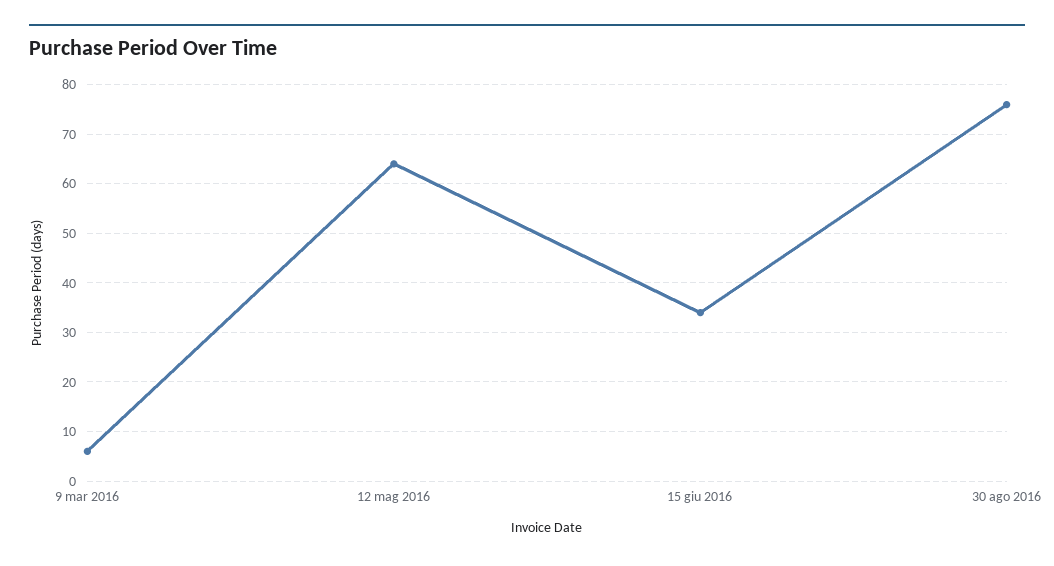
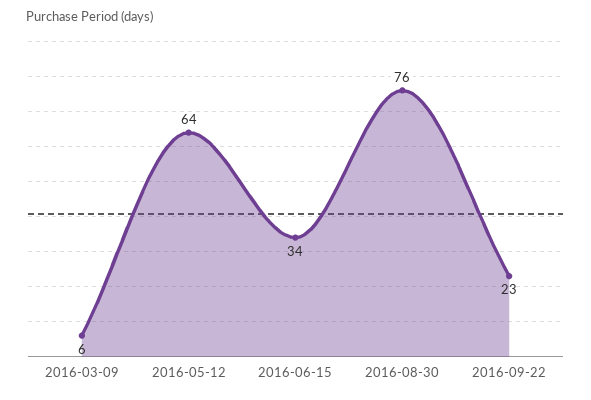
2016-09-22: none -> 23

